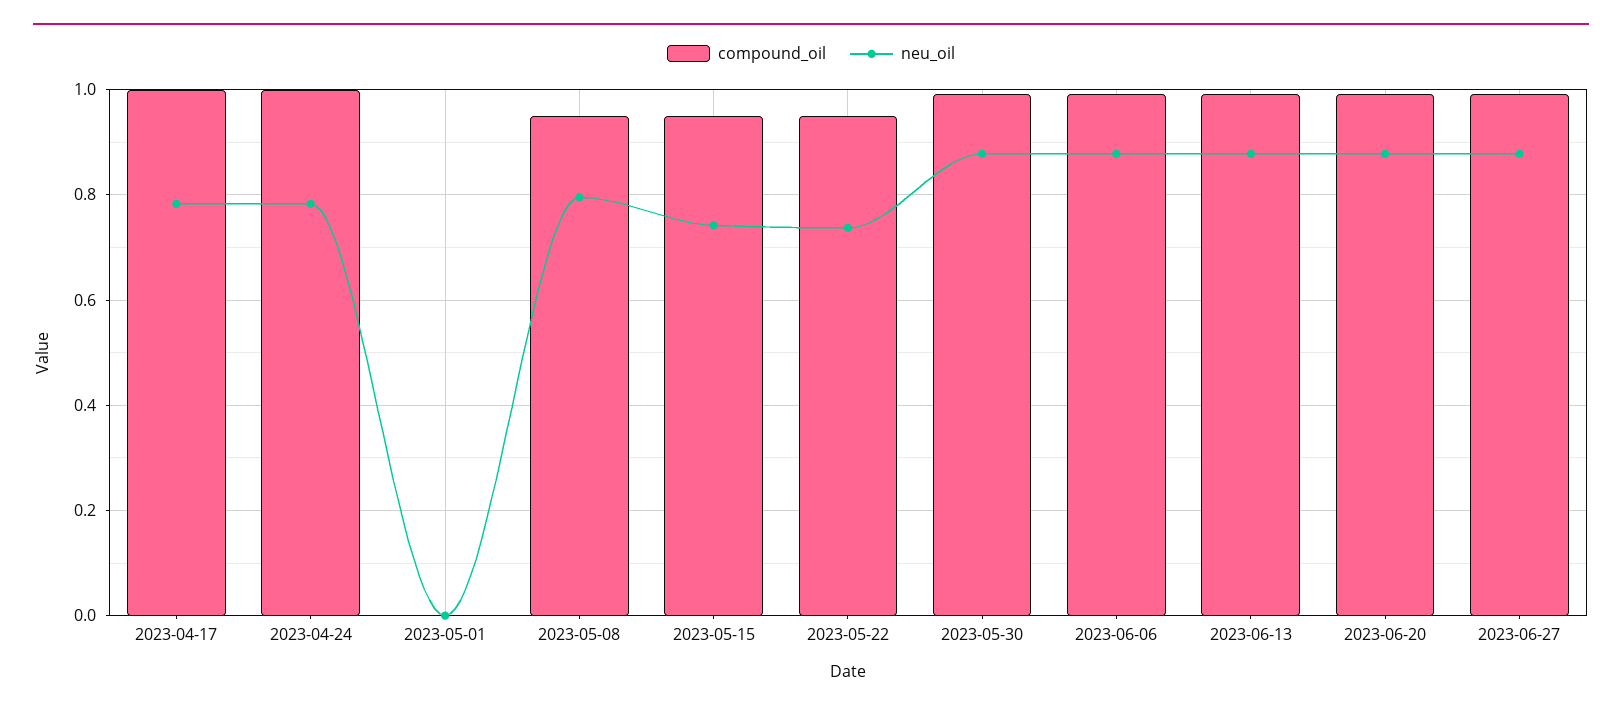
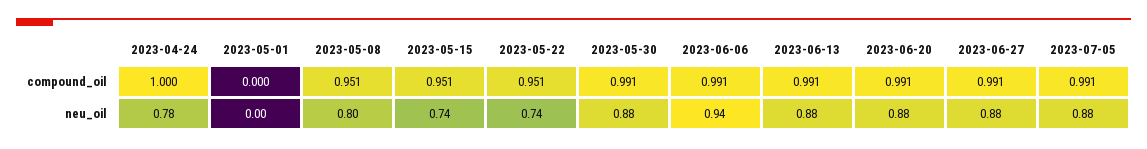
compound_oil, 2023-04-17: 1 -> none
neu_oil, 2023-04-17: 0.78 -> none
neu_oil, 2023-06-06: 0.88 -> 0.94
compound_oil, 2023-07-05: none -> 0.991
neu_oil, 2023-07-05: none -> 0.88

